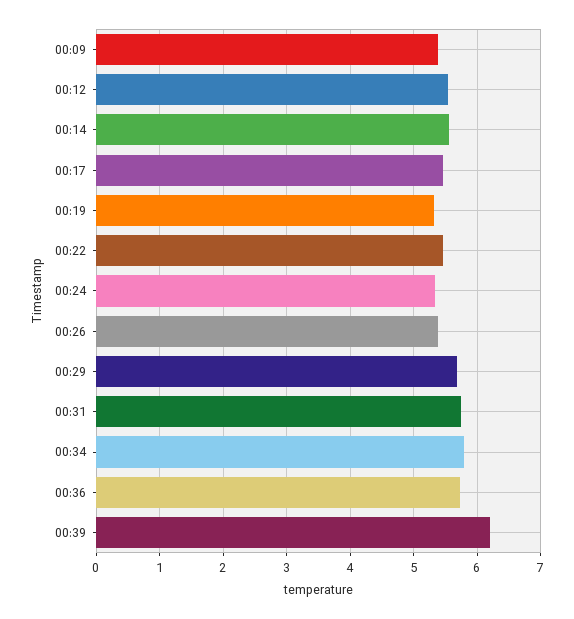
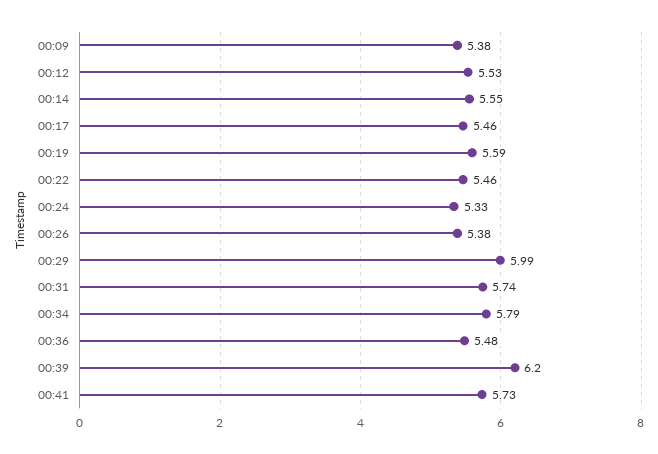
00:19: 5.3 -> 5.59
00:29: 5.7 -> 5.99
00:36: 5.7 -> 5.48
00:41: none -> 5.73

